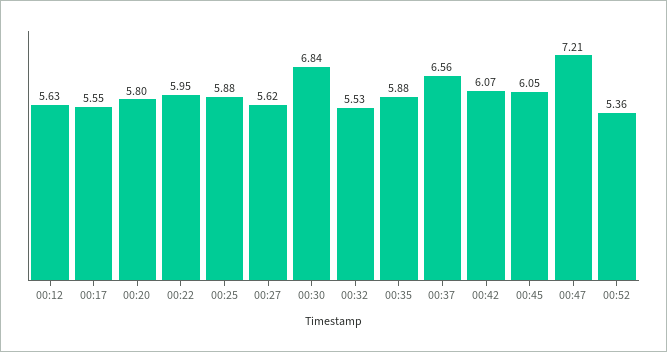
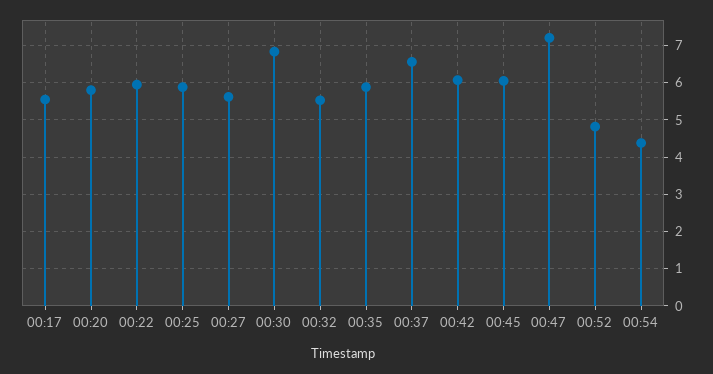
00:12: 5.63 -> none
00:52: 5.36 -> 4.8
00:54: none -> 4.4

